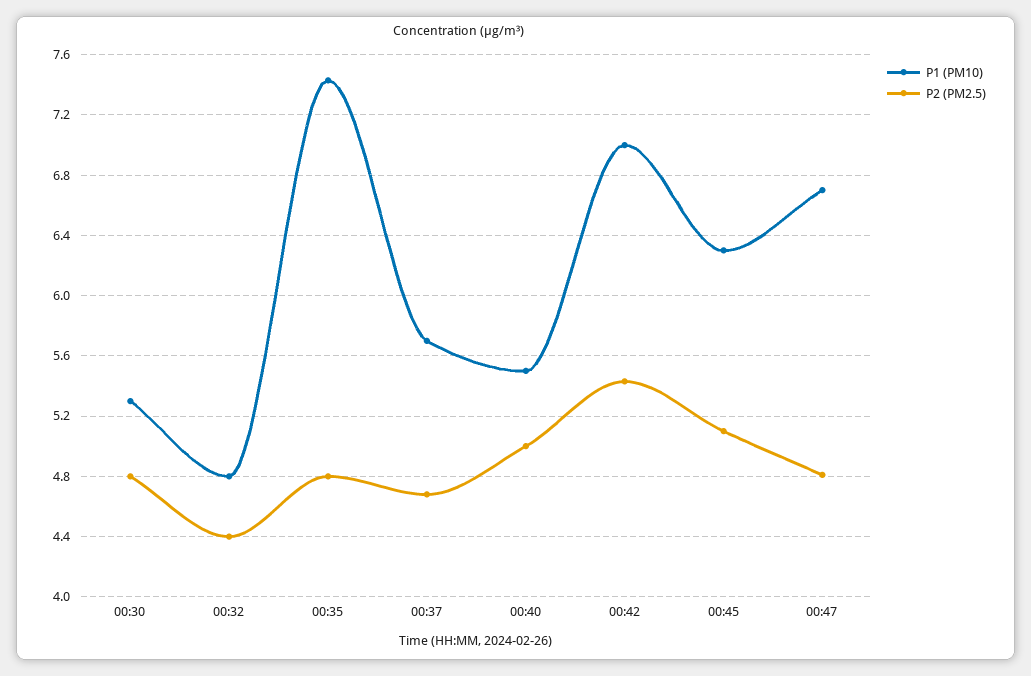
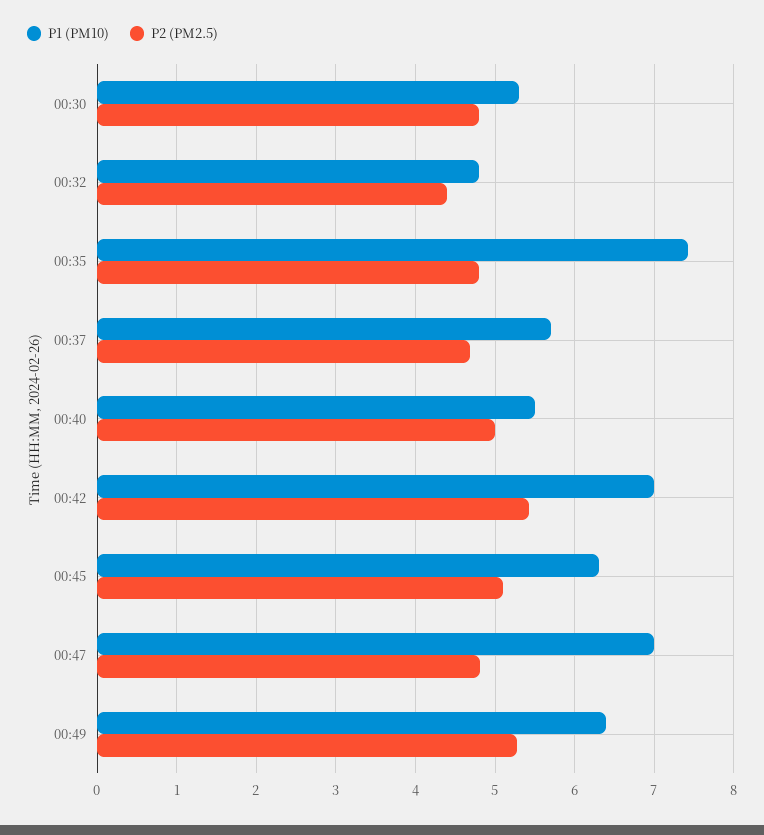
P1 (PM10), 00:47: 6.7 -> 7
P1 (PM10), 00:49: none -> 6.4
P2 (PM2.5), 00:49: none -> 5.3

